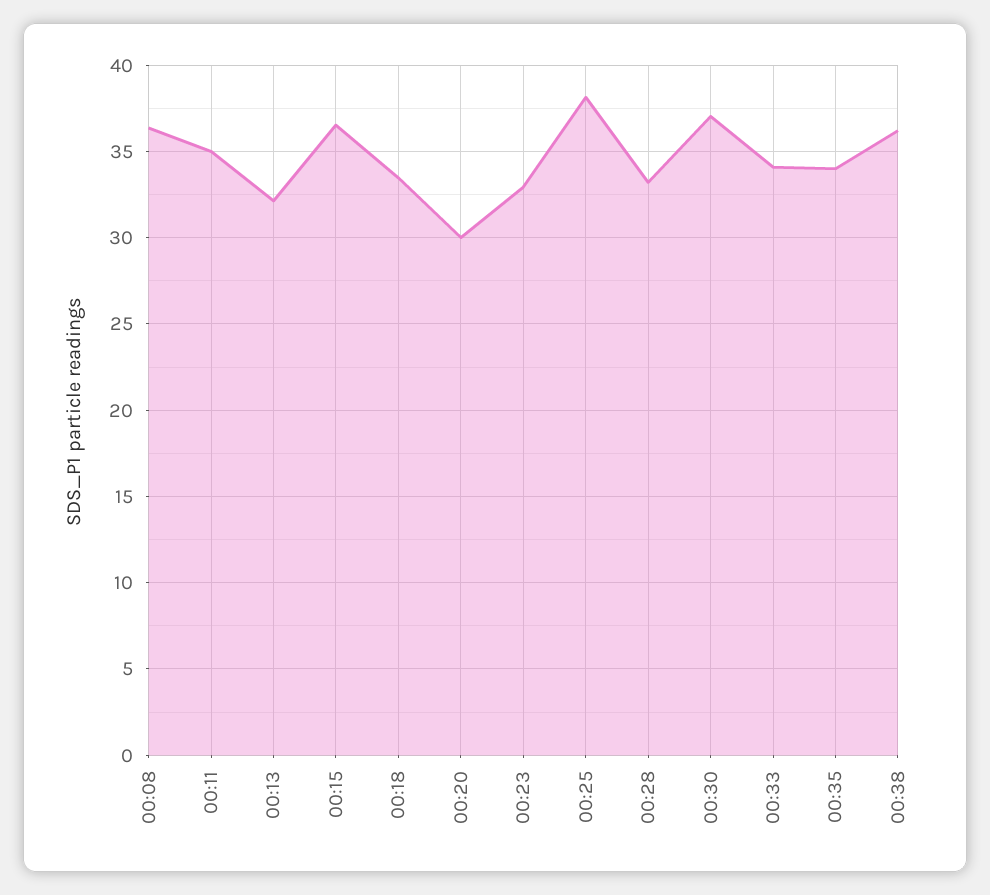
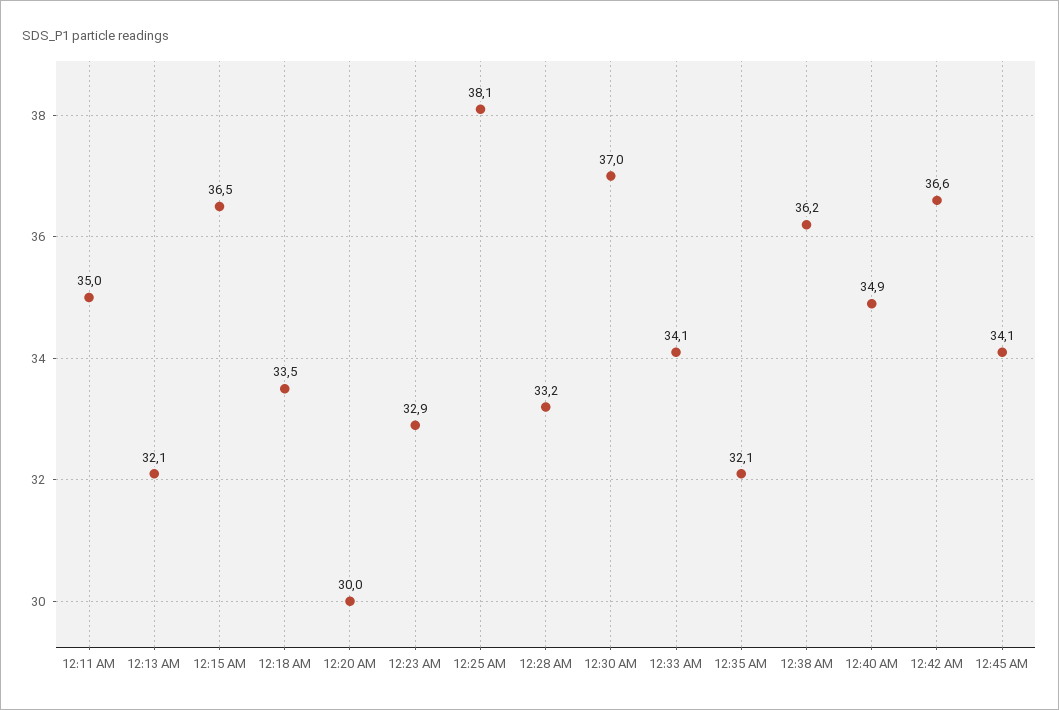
00:08: 36.5 -> none
00:35: 34 -> 32.1
12:40 AM: none -> 34.9
12:42 AM: none -> 36.6
12:45 AM: none -> 34.1

